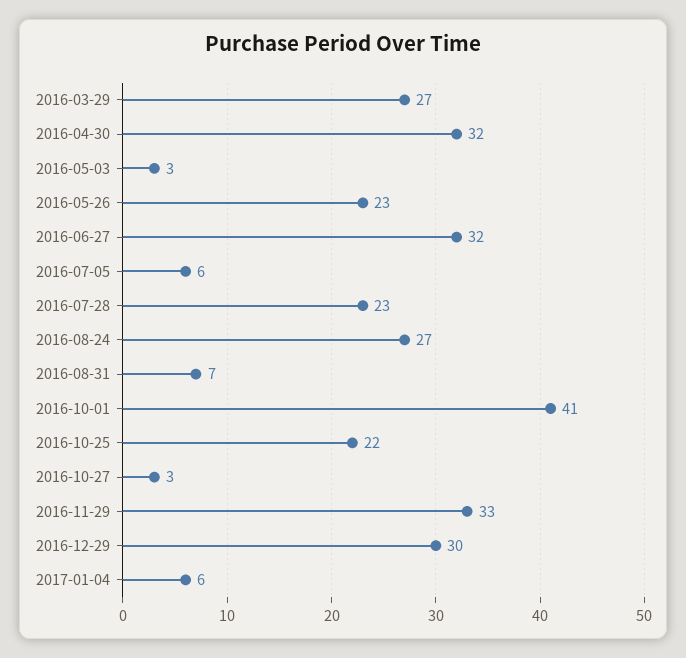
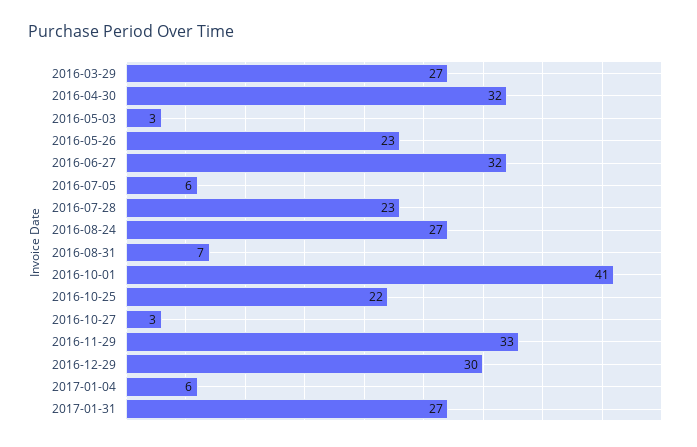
2017-01-31: none -> 27

